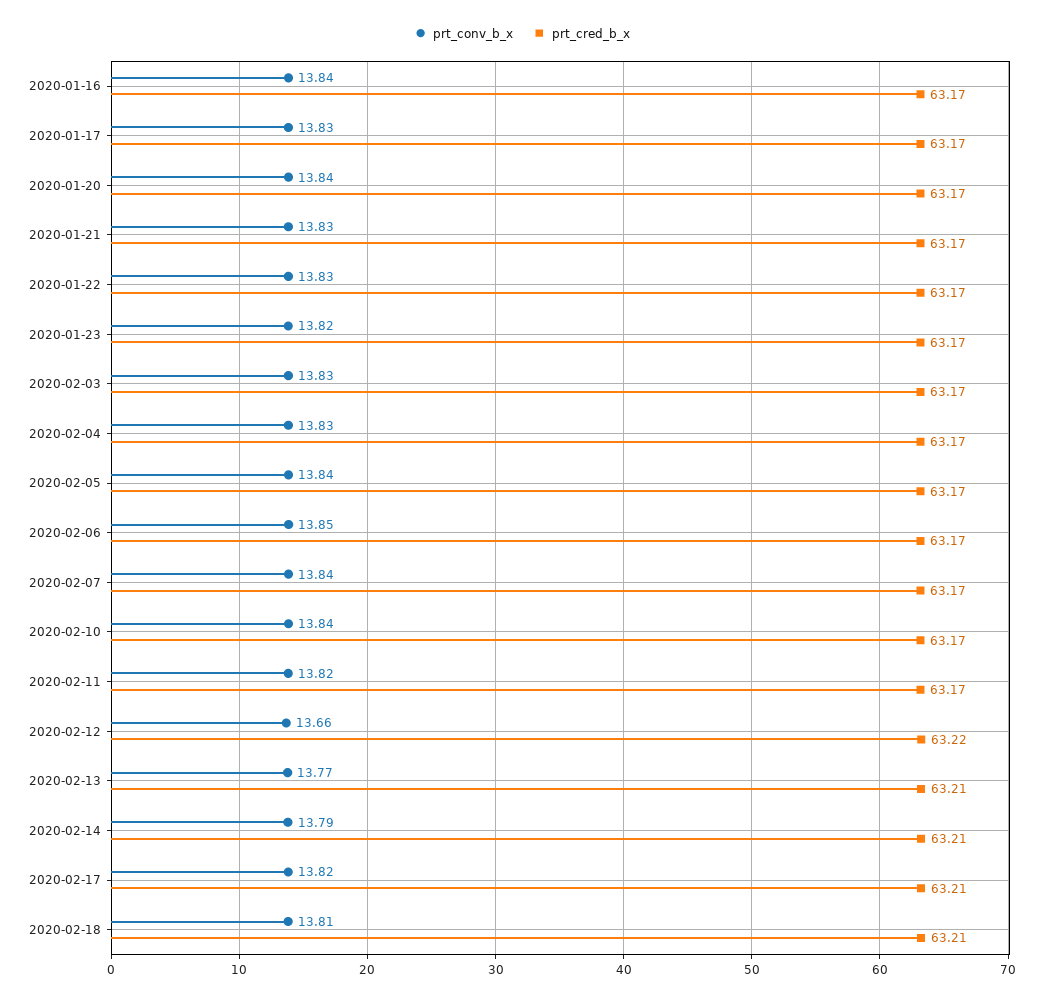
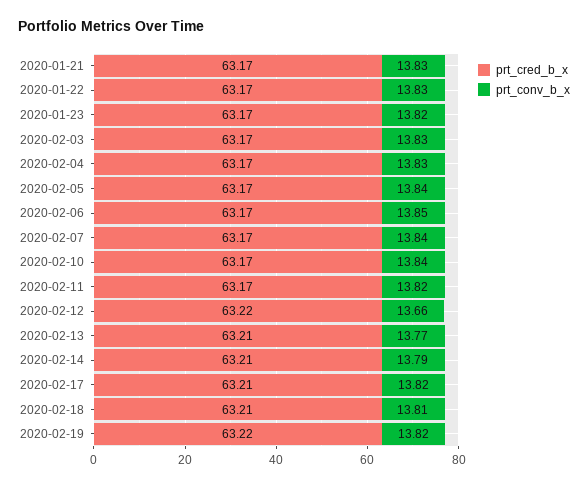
prt_conv_b_x, 2020-01-16: 13.84 -> none
prt_cred_b_x, 2020-01-16: 63.17 -> none
prt_conv_b_x, 2020-01-17: 13.83 -> none
prt_cred_b_x, 2020-01-17: 63.17 -> none
prt_conv_b_x, 2020-01-20: 13.84 -> none
prt_cred_b_x, 2020-01-20: 63.17 -> none
prt_cred_b_x, 2020-02-19: none -> 63.22
prt_conv_b_x, 2020-02-19: none -> 13.82

